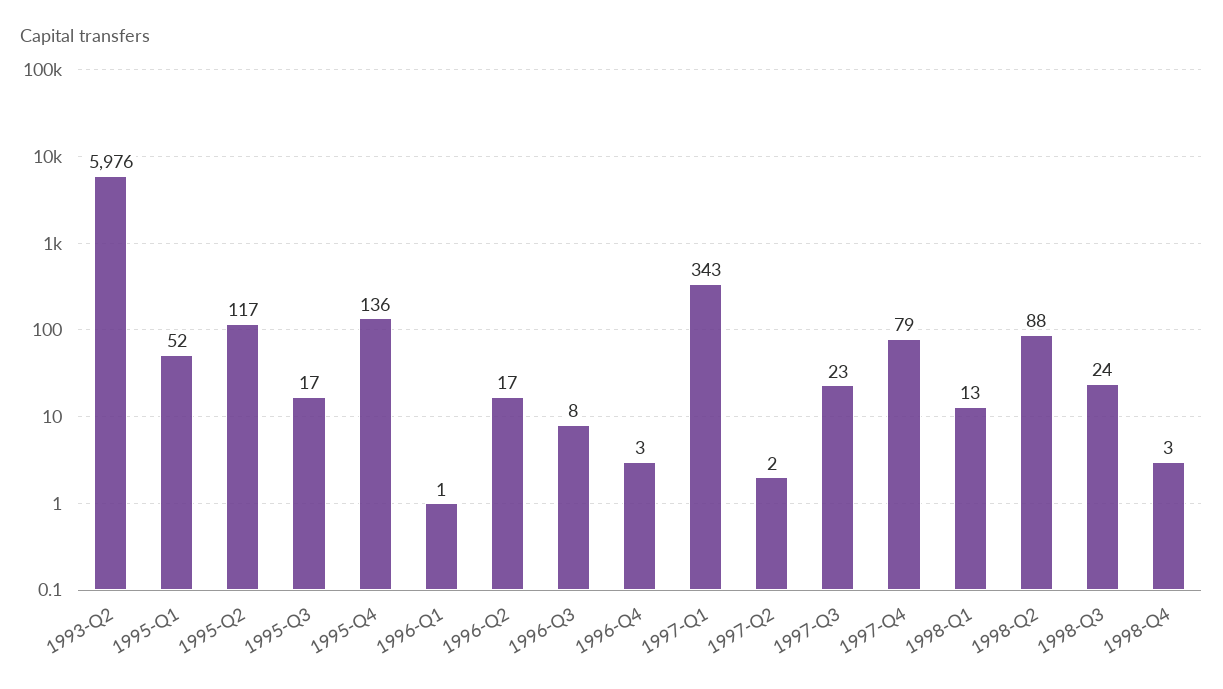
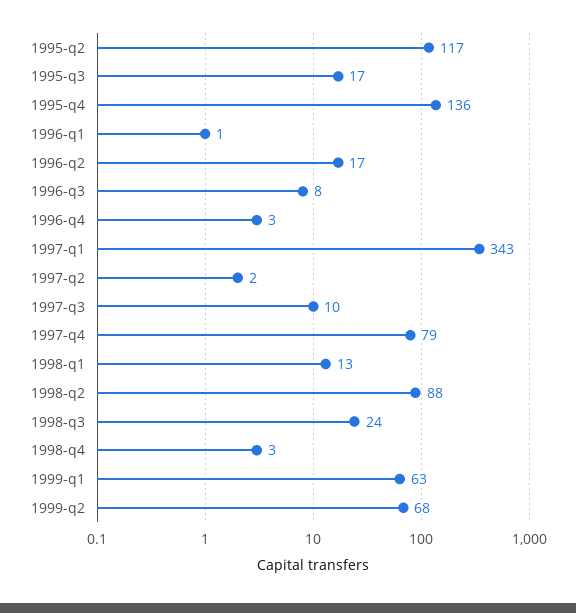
1993-Q2: 5976 -> none
1995-Q1: 52 -> none
1997-Q3: 23 -> 10
1999-q1: none -> 63
1999-q2: none -> 68

